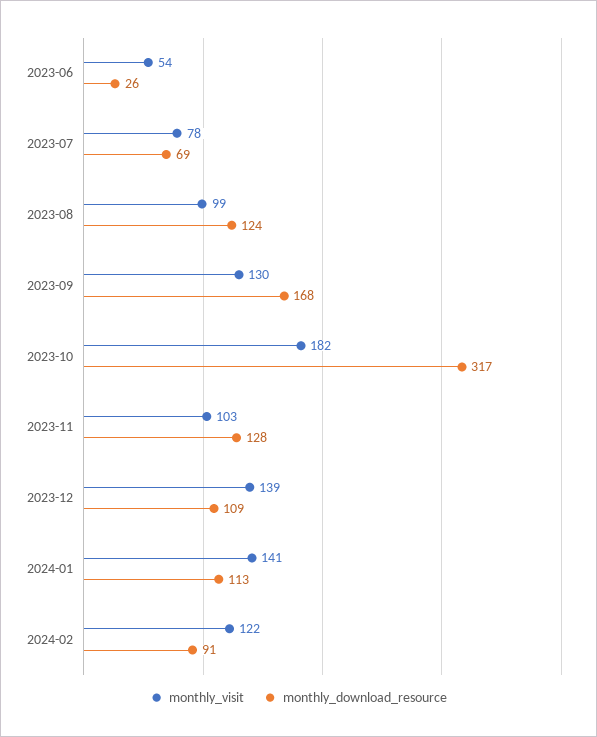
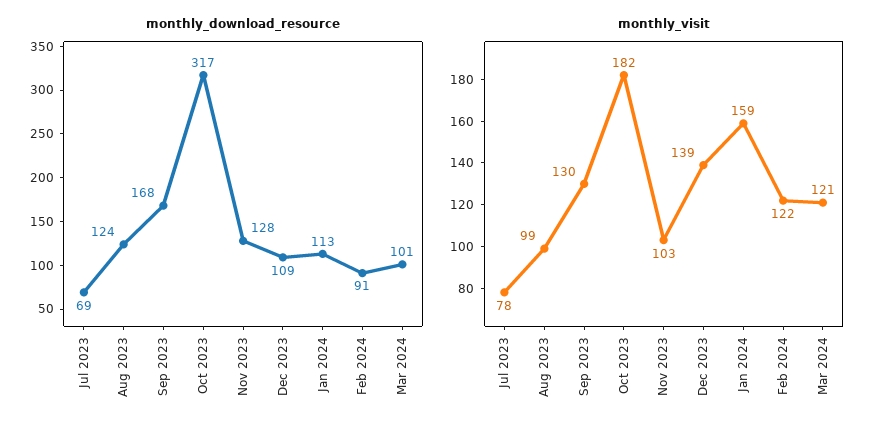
monthly_visit, 2023-06: 54 -> none
monthly_download_resource, 2023-06: 26 -> none
monthly_visit, 2024-01: 141 -> 159
monthly_download_resource, Mar 2024: none -> 101
monthly_visit, Mar 2024: none -> 121

